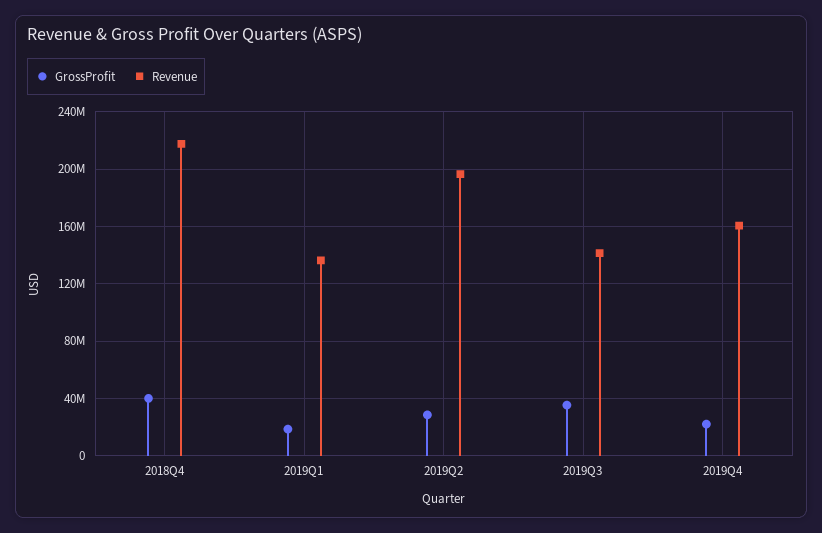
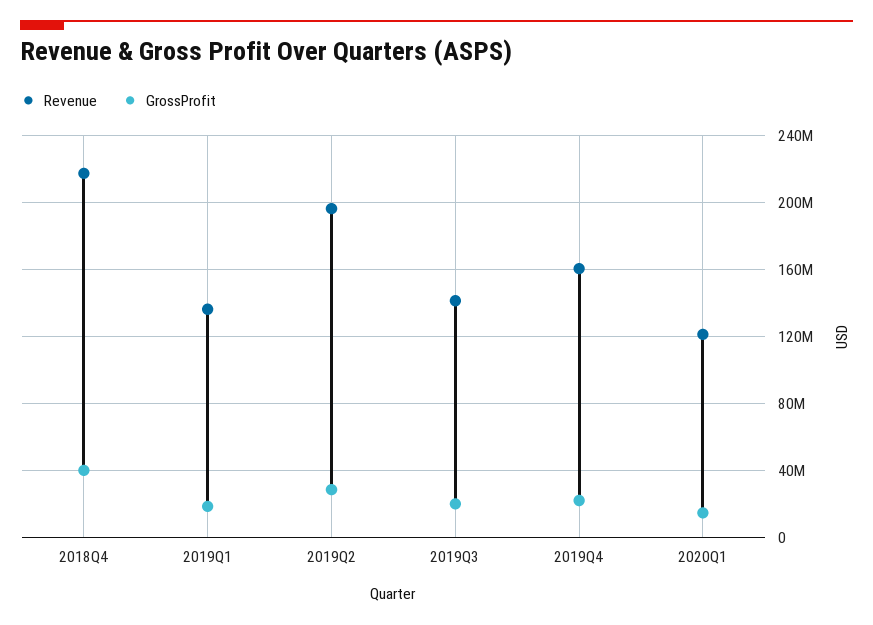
GrossProfit, 2019Q3: 35000000 -> 20000000
Revenue, 2020Q1: none -> 120000000
GrossProfit, 2020Q1: none -> 15000000

